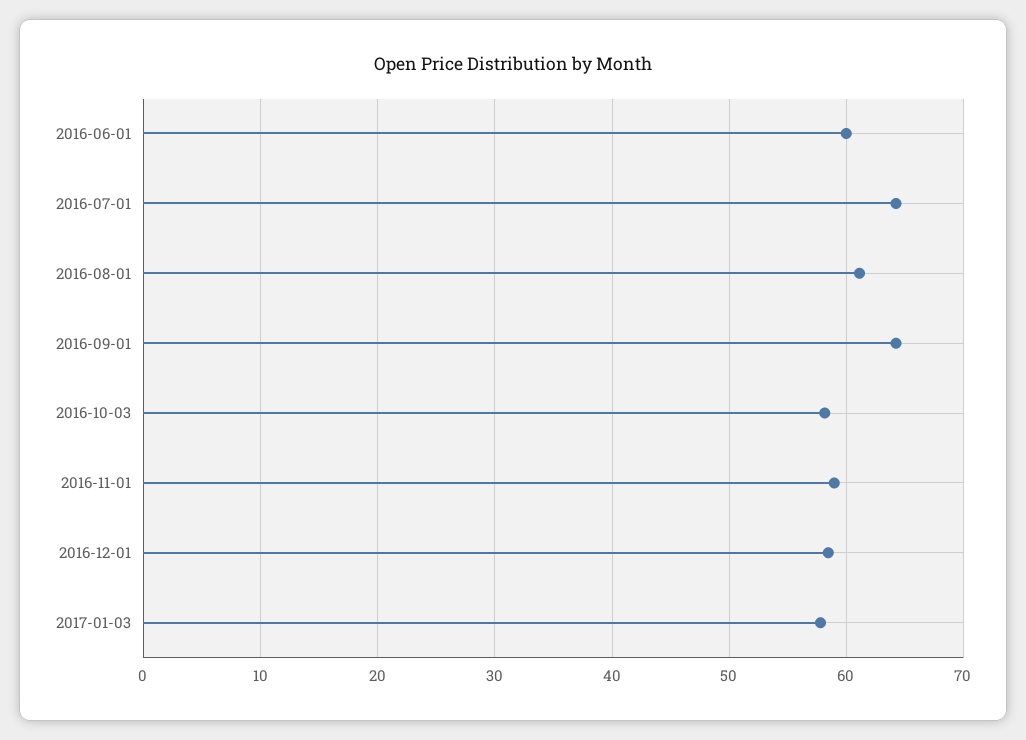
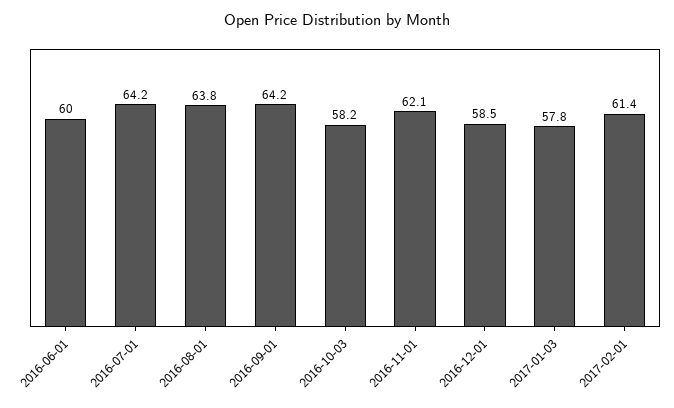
2016-08-01: 61 -> 63.8
2016-11-01: 59 -> 62.1
2017-02-01: none -> 61.4

